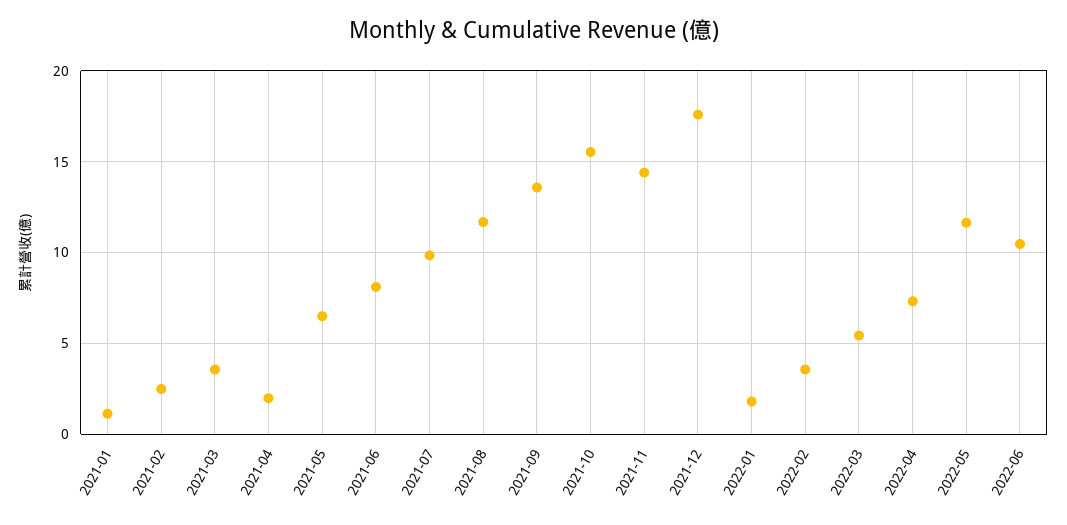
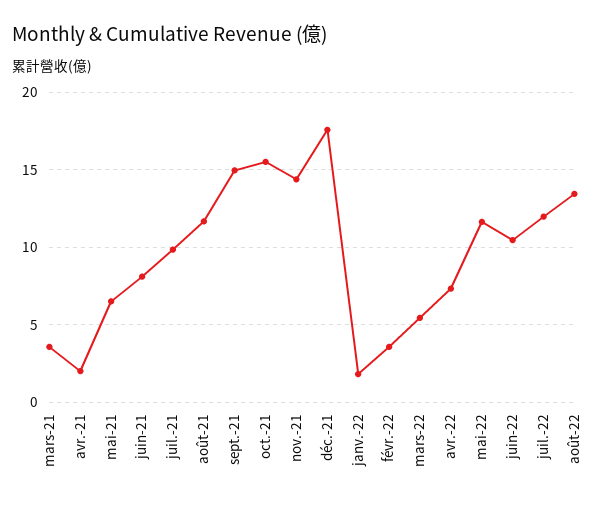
2021-01: 1 -> none
2021-02: 2.5 -> none
2021-09: 13.5 -> 15
juil.-22: none -> 12
août-22: none -> 13.5

